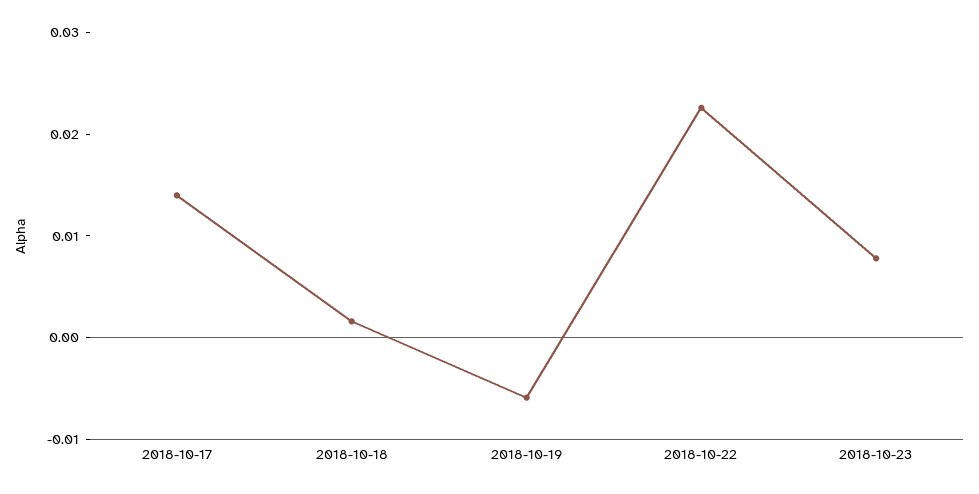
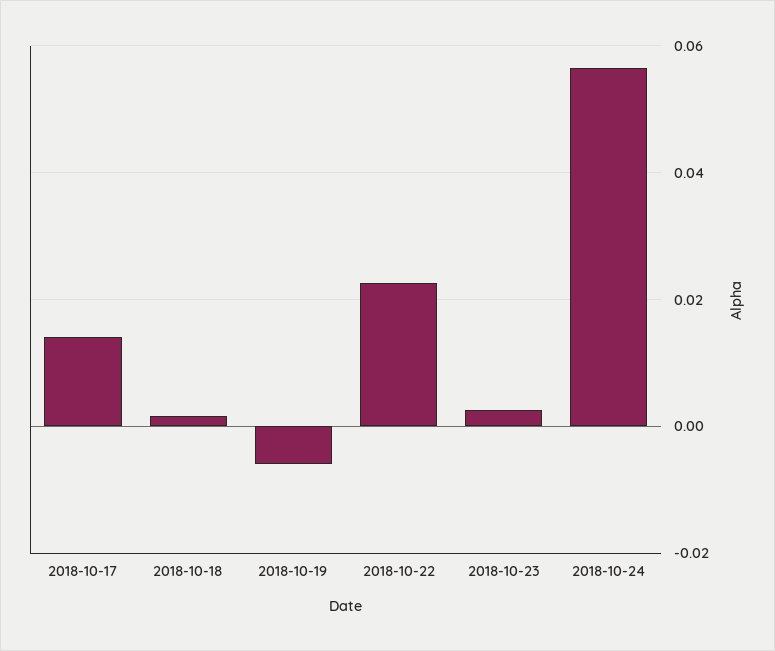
2018-10-23: 0.008 -> 0.002
2018-10-24: none -> 0.056

